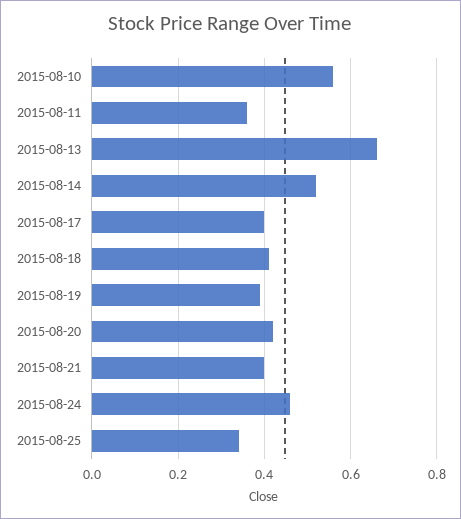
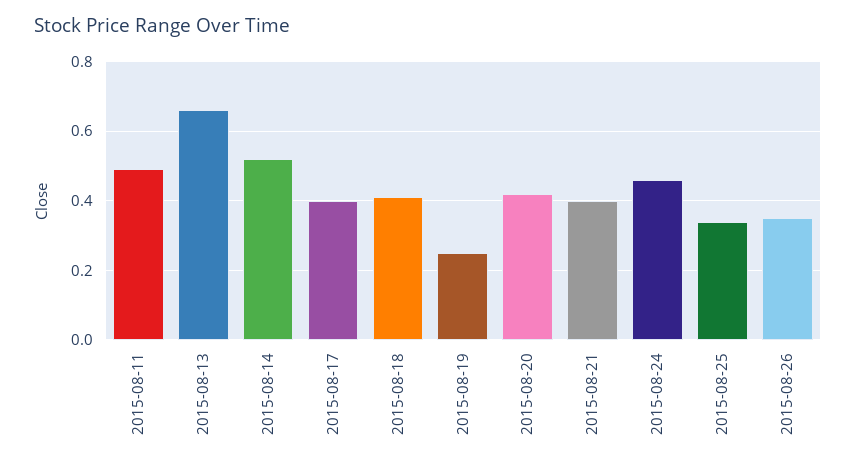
2015-08-10: 0.55 -> none
2015-08-11: 0.35 -> 0.5
2015-08-19: 0.4 -> 0.25
2015-08-26: none -> 0.35

